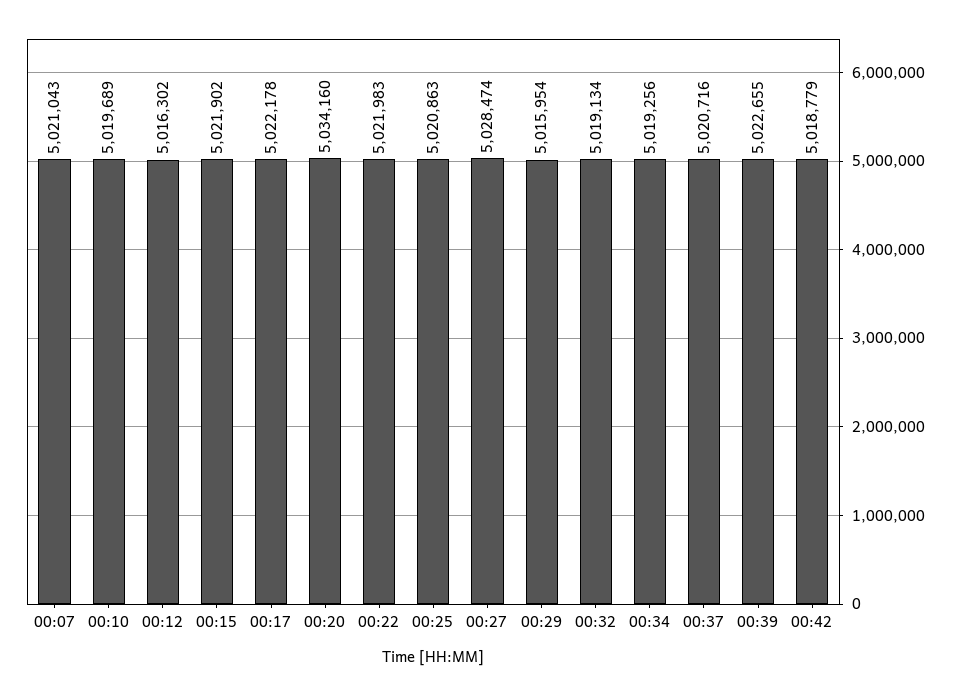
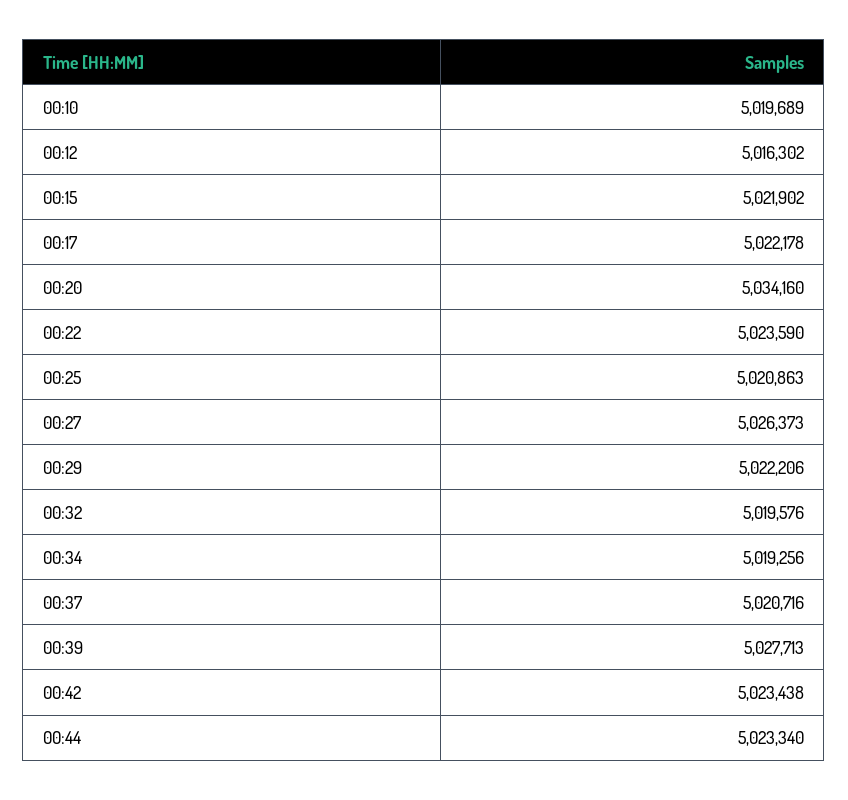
00:07: 5021043 -> none
00:22: 5021983 -> 5023590
00:27: 5028474 -> 5026373
00:29: 5015954 -> 5022206
00:32: 5019134 -> 5019576
00:39: 5022655 -> 5027713
00:42: 5018779 -> 5023438
00:44: none -> 5023340

